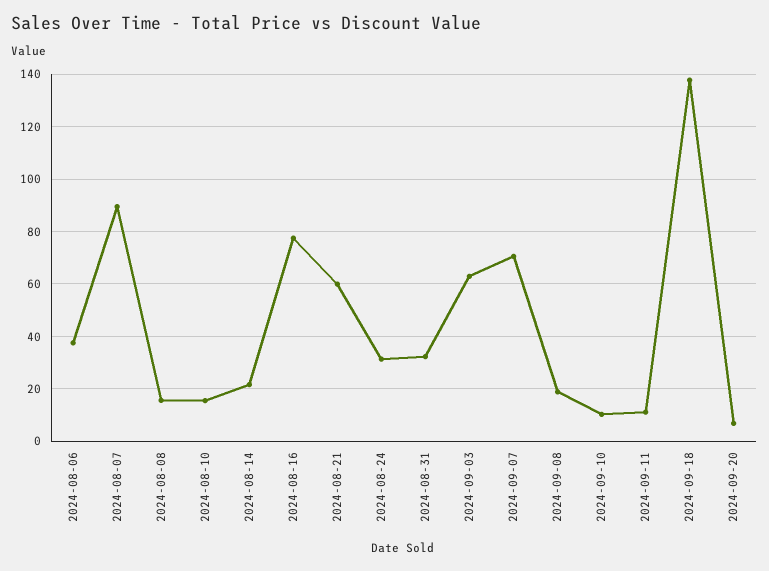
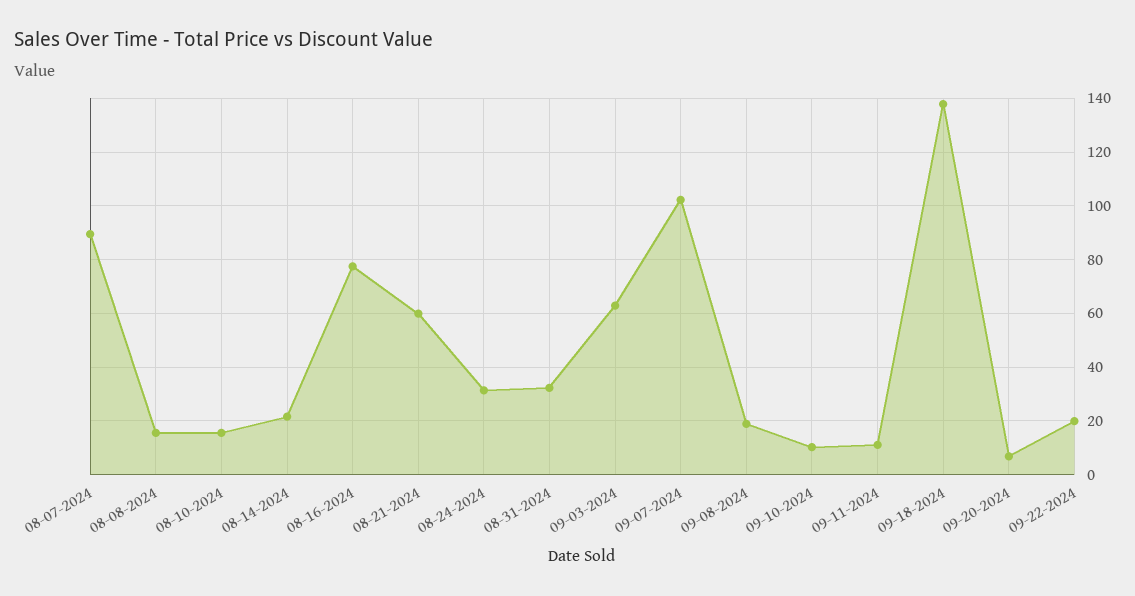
2024-08-06: 37.5 -> none
2024-09-07: 70 -> 102.5
09-22-2024: none -> 20

